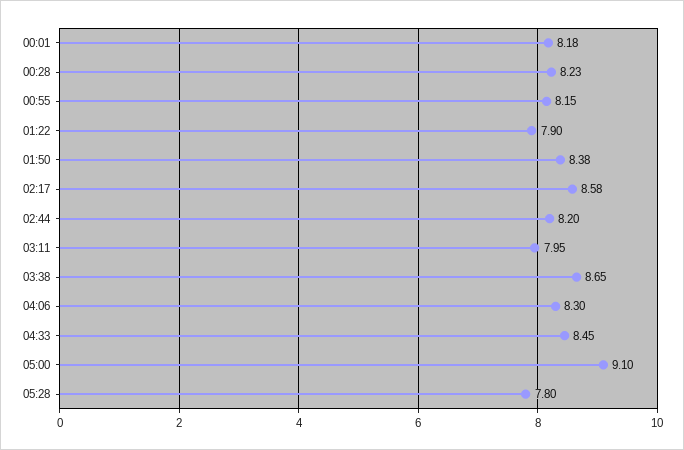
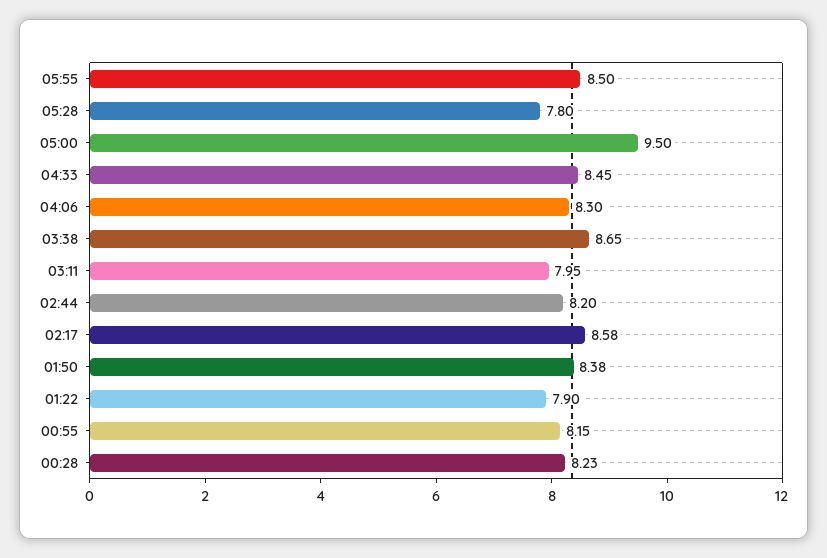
00:01: 8.18 -> none
05:00: 9.1 -> 9.5
05:55: none -> 8.5

